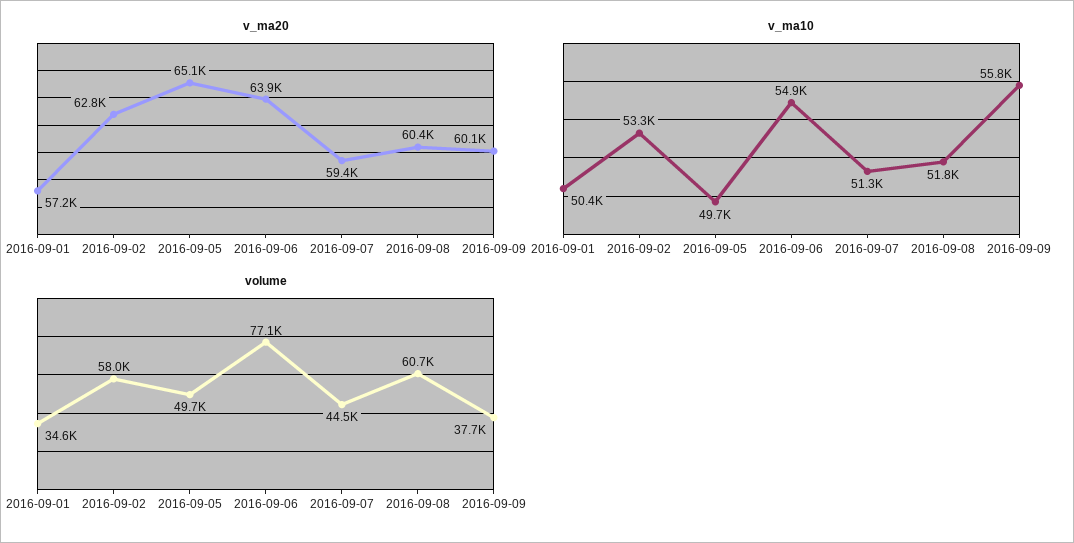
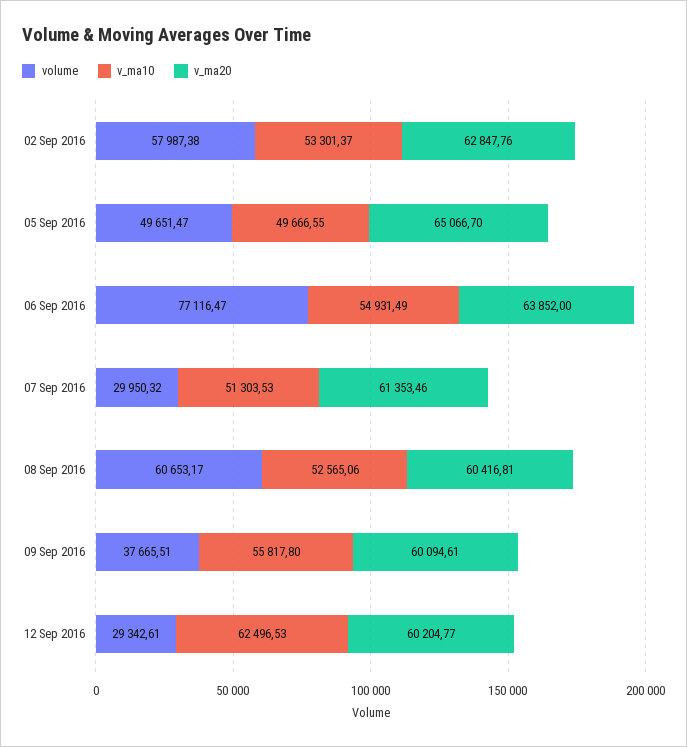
v_ma20, 2016-09-01: 57200 -> none
v_ma20, 2016-09-07: 59400 -> 61353.46
v_ma10, 2016-09-01: 50400 -> none
v_ma10, 2016-09-08: 51800 -> 52565.06
volume, 2016-09-01: 34600 -> none
volume, 2016-09-07: 44500 -> 29950.32
volume, 12 Sep 2016: none -> 29342.61
v_ma10, 12 Sep 2016: none -> 62496.53
v_ma20, 12 Sep 2016: none -> 60204.77

